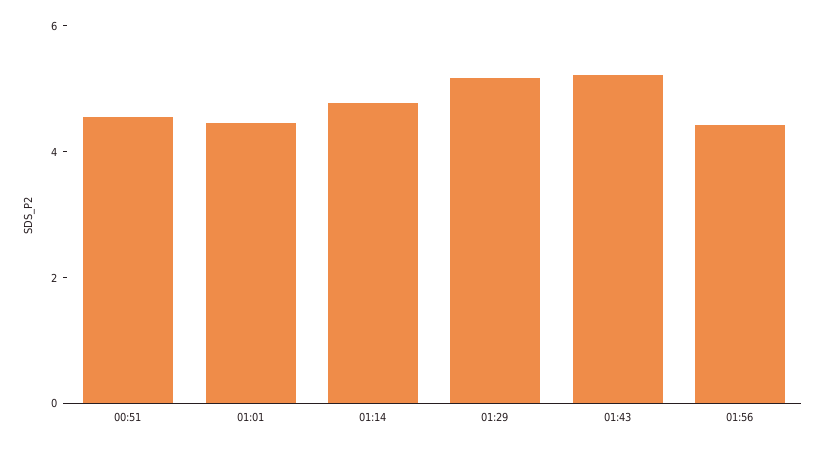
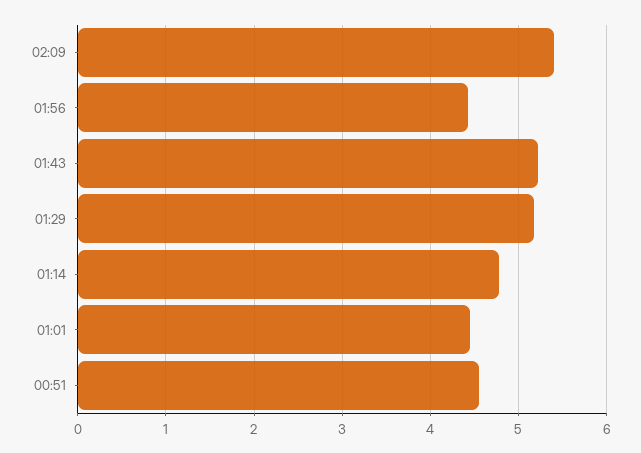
02:09: none -> 5.4

